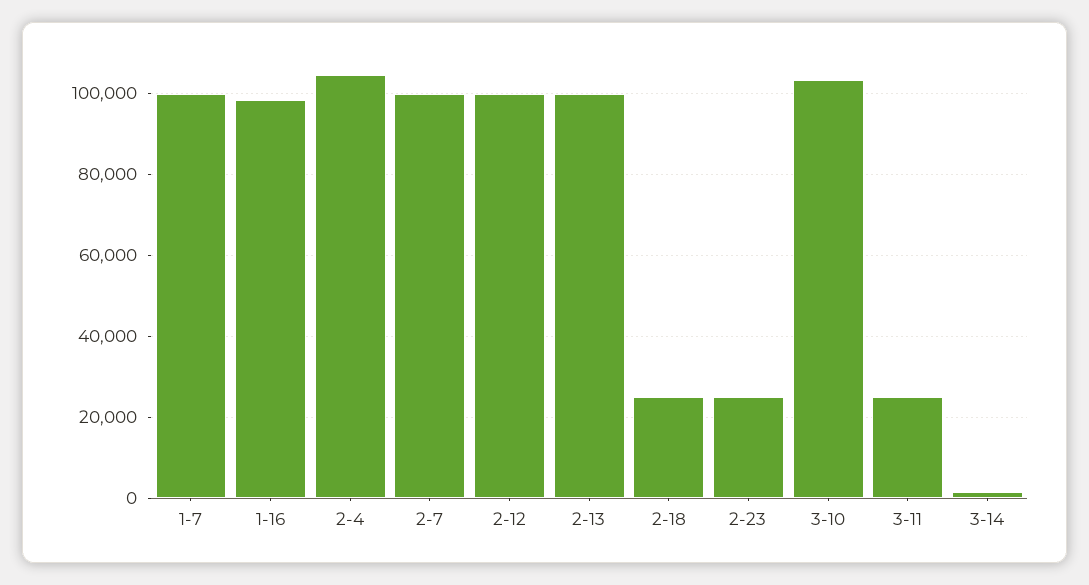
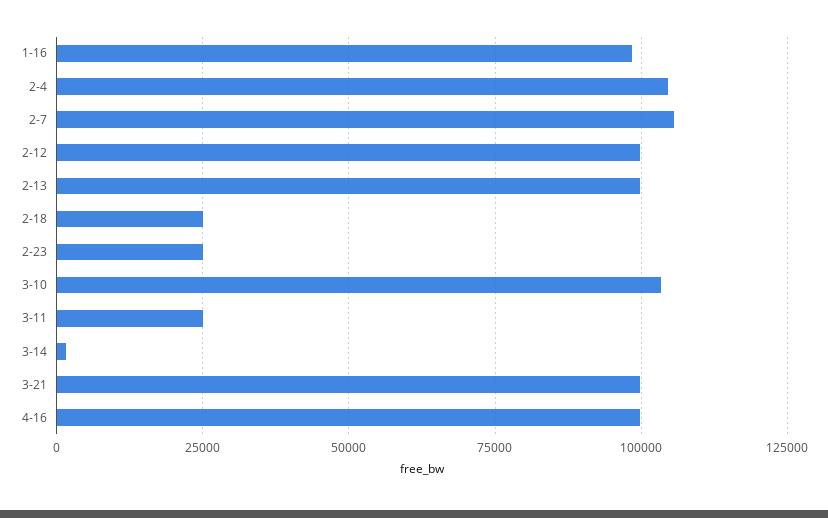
1-7: 100000 -> none
2-7: 100000 -> 105000
3-21: none -> 100000
4-16: none -> 100000

